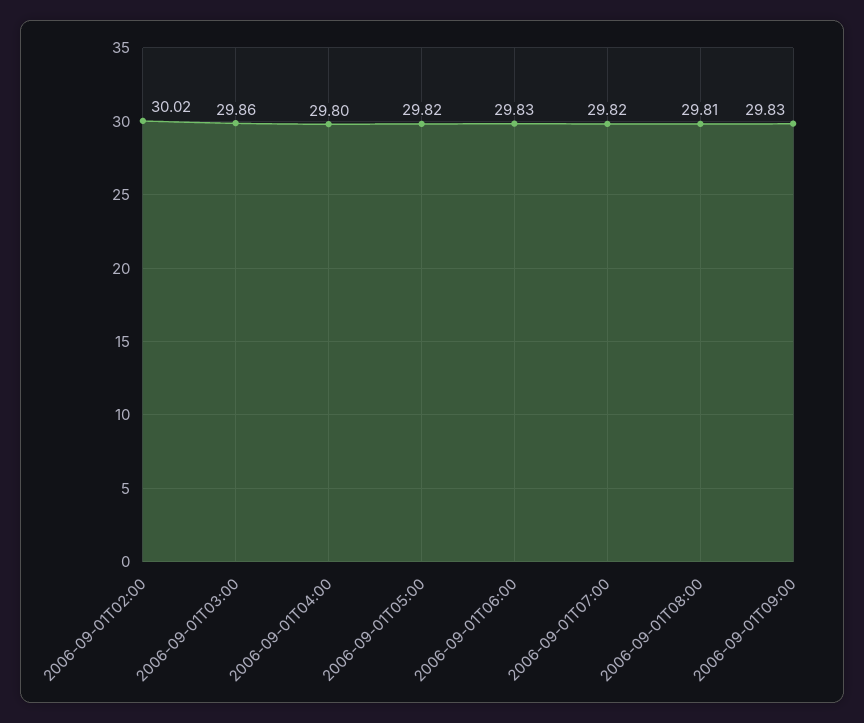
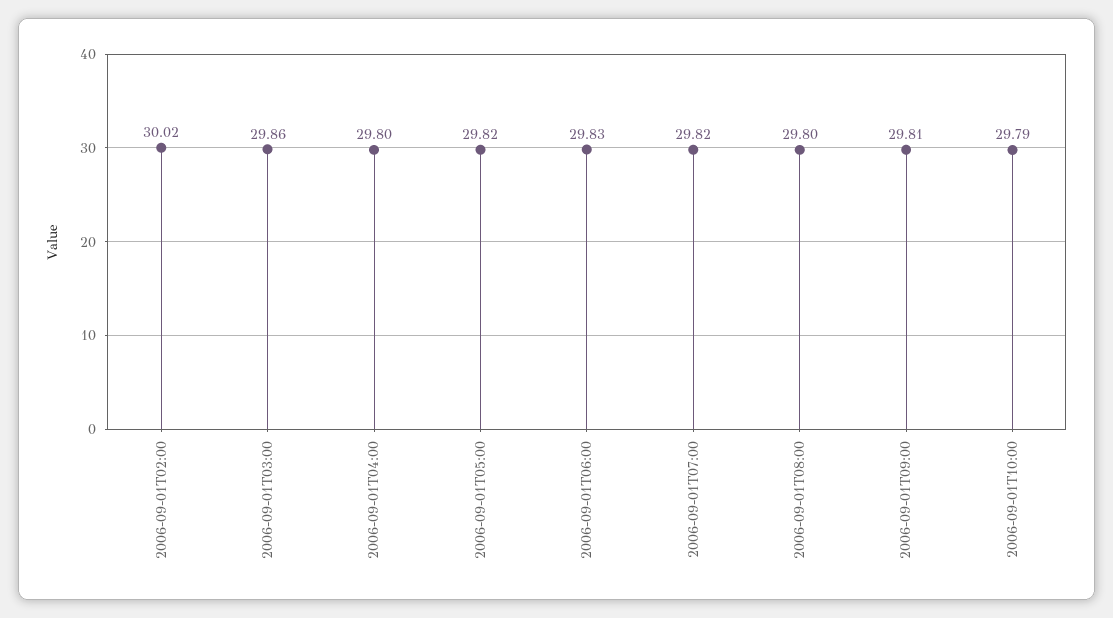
2006-09-01T08:00: 29.81 -> 29.8
2006-09-01T09:00: 29.83 -> 29.81
2006-09-01T10:00: none -> 29.79

